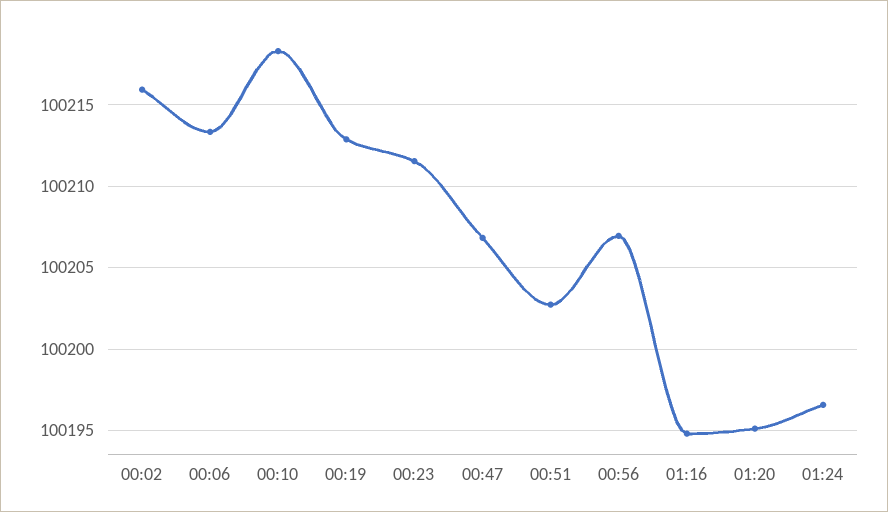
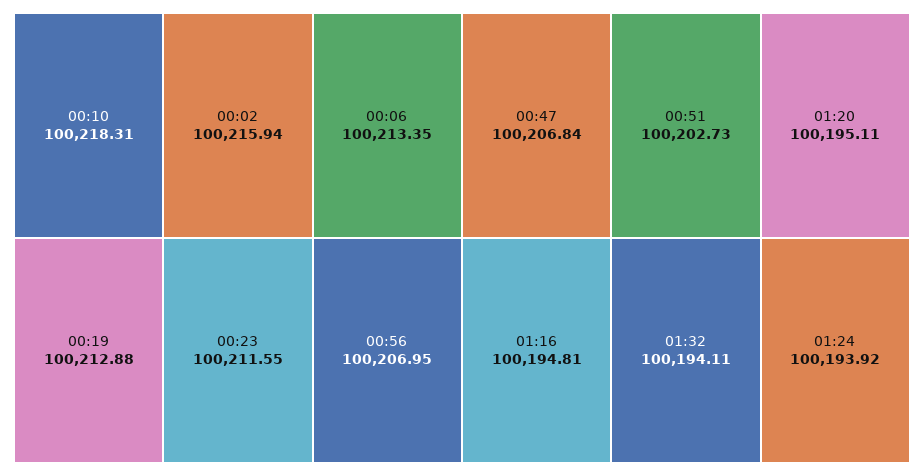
01:24: 100196.5 -> 100193.92
01:32: none -> 100194.11

